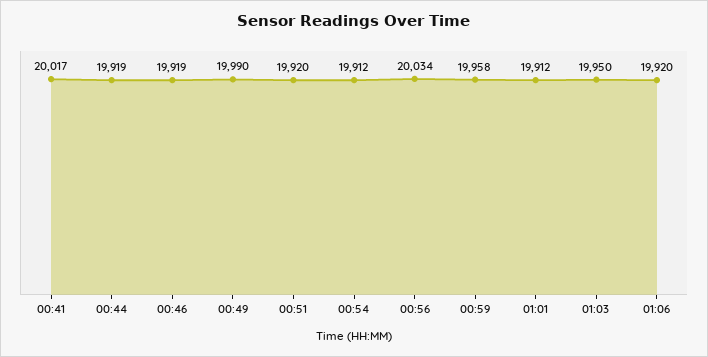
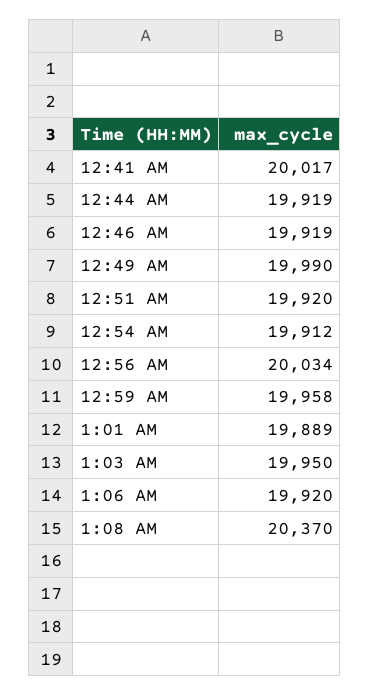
01:01: 19912 -> 19889
1:08 AM: none -> 20370

